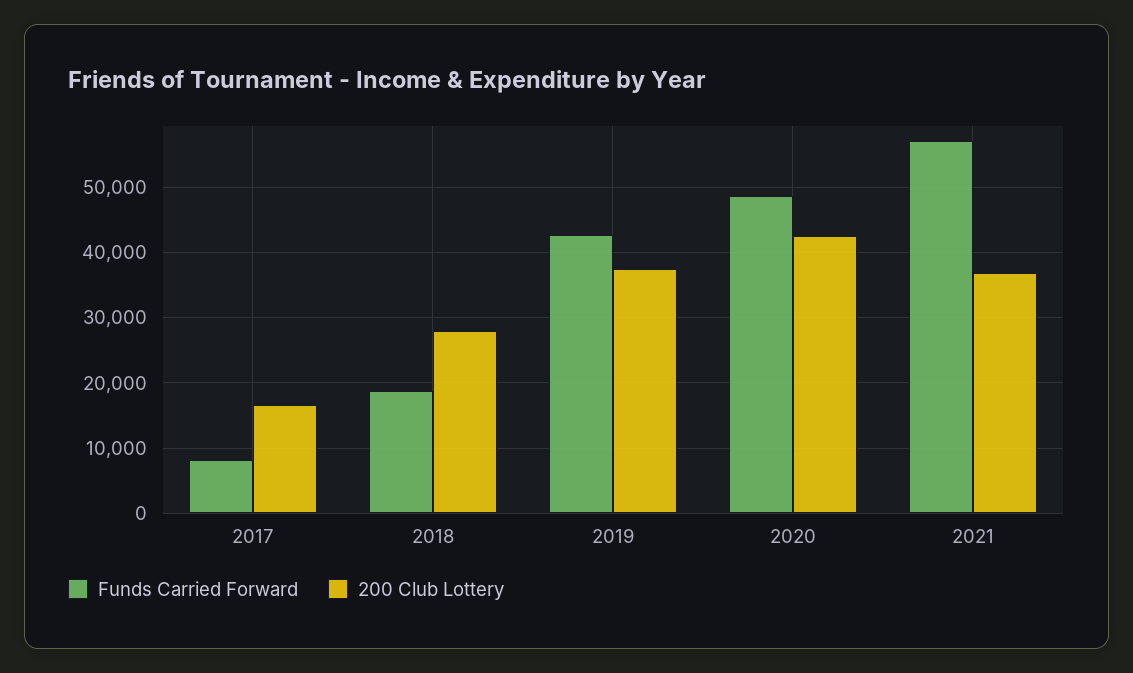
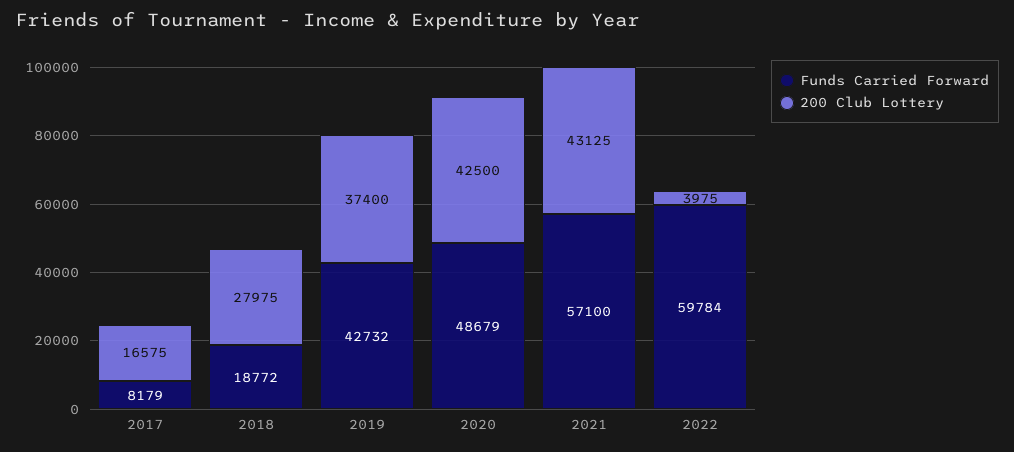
200 Club Lottery, 2021: 37000 -> 43125
Funds Carried Forward, 2022: none -> 59784
200 Club Lottery, 2022: none -> 3975

